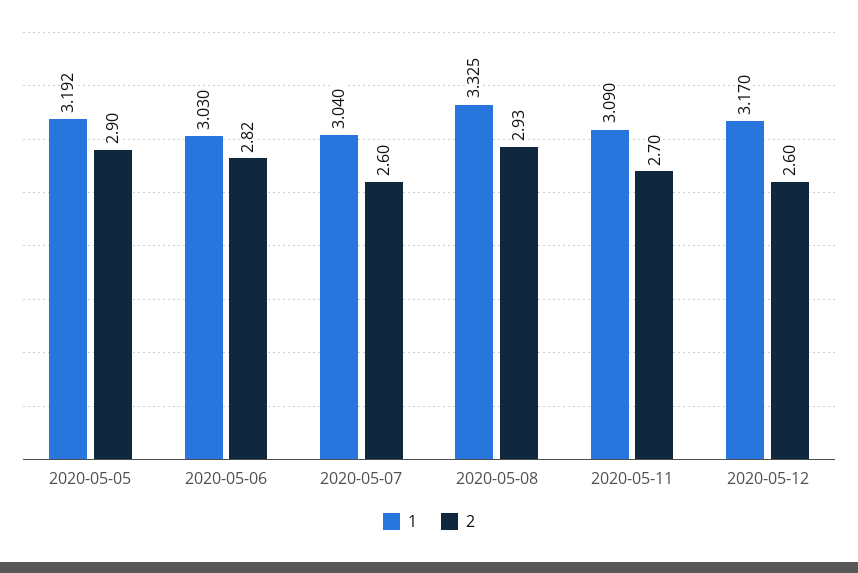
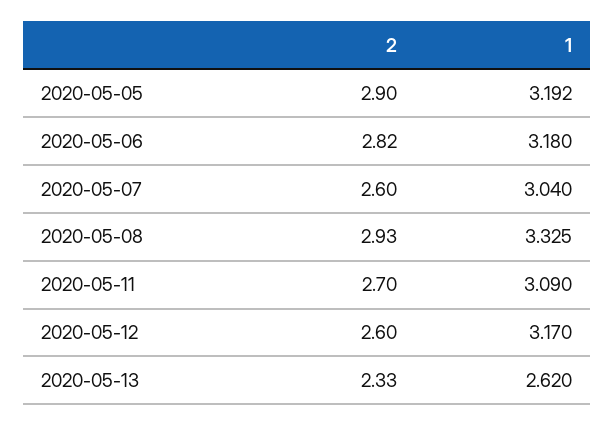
1, 2020-05-06: 3.03 -> 3.18
2, 2020-05-13: none -> 2.33
1, 2020-05-13: none -> 2.62

